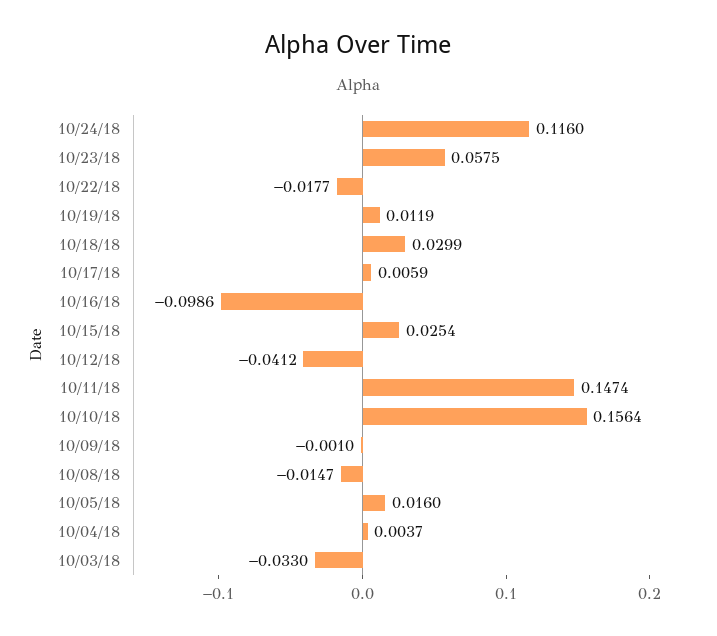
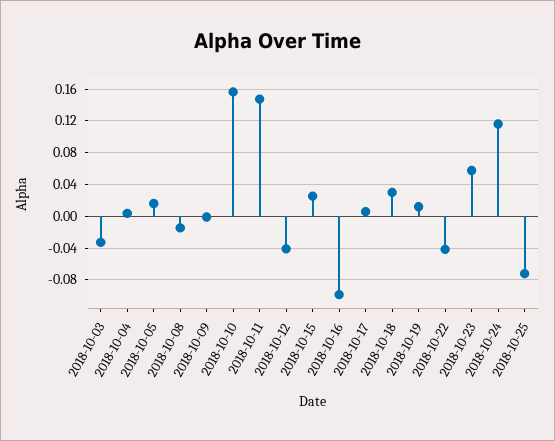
10/22/18: -0.0177 -> -0.04
2018-10-25: none -> -0.07

